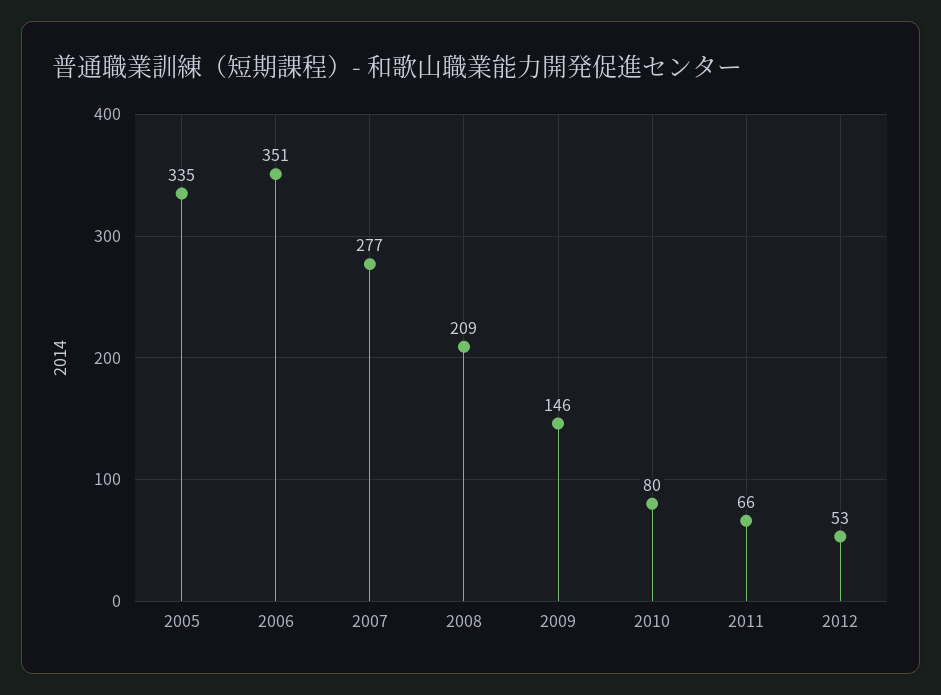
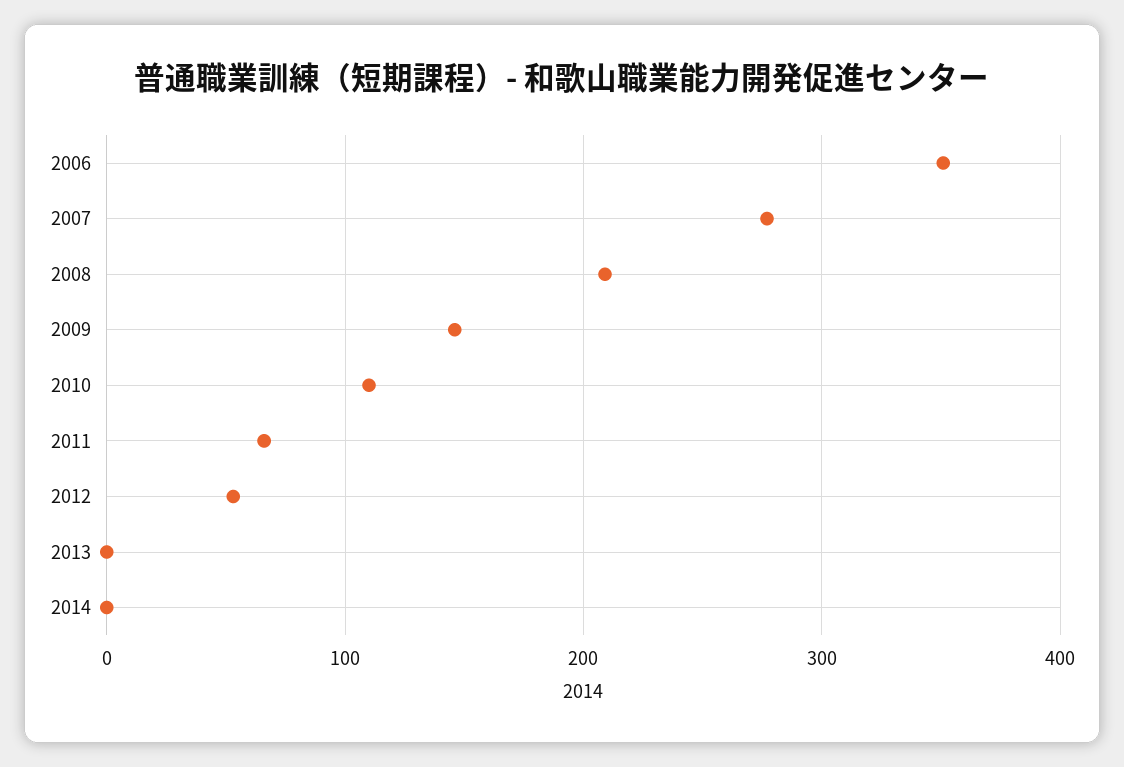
2005: 335 -> none
2010: 80 -> 110
2013: none -> 0
2014: none -> 0

